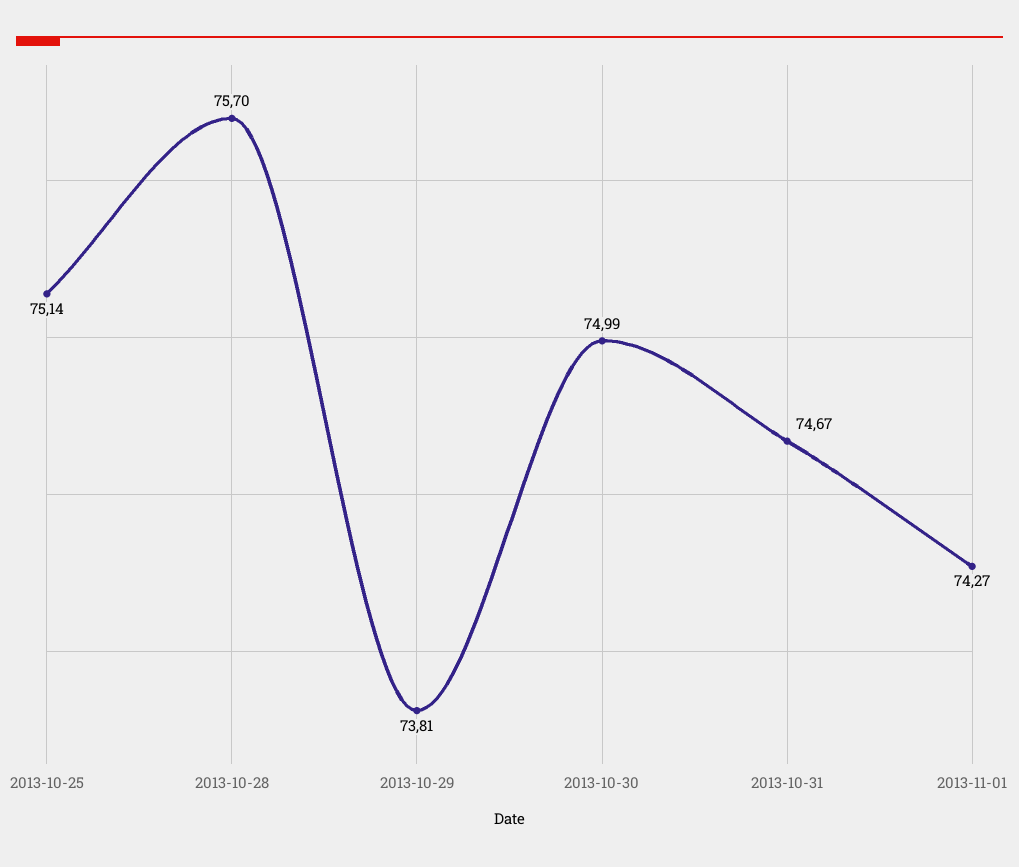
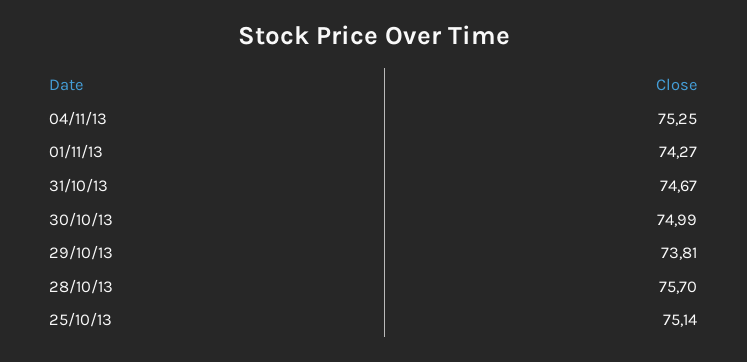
04/11/13: none -> 75.25

